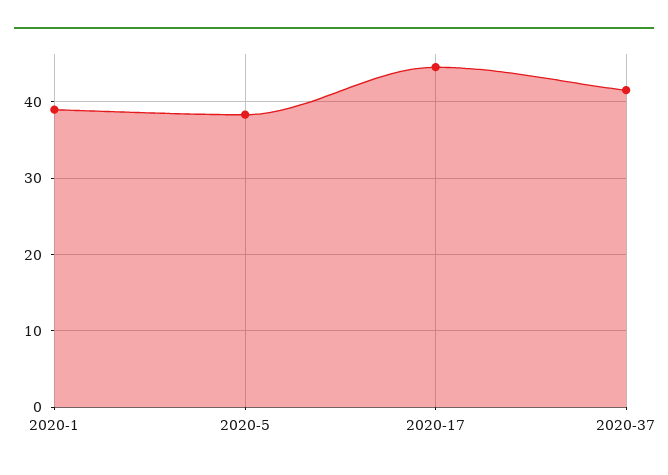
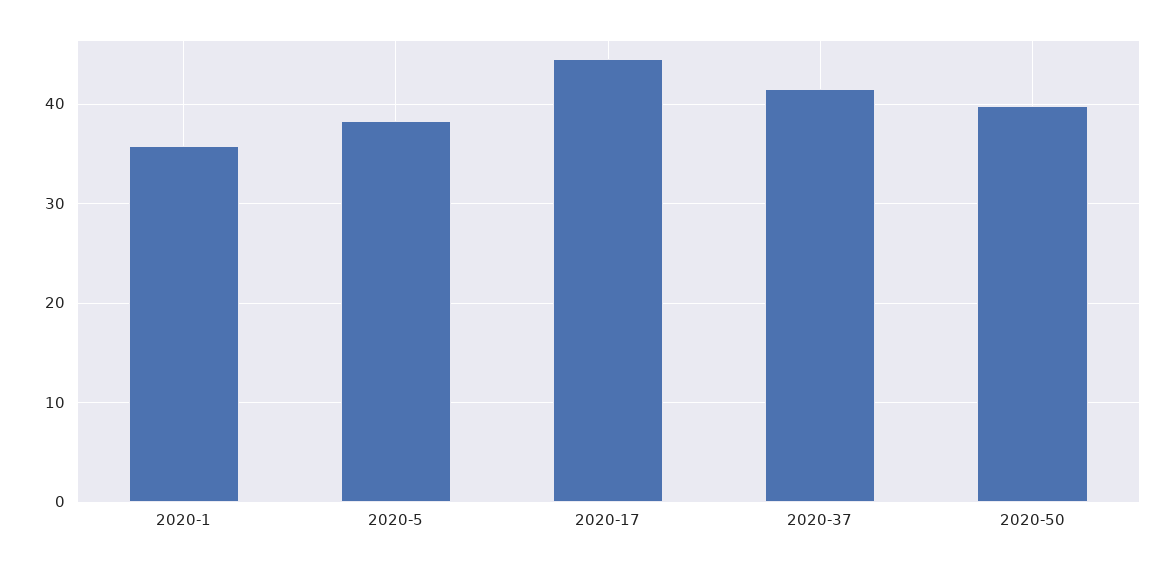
2020-1: 39 -> 36
2020-50: none -> 40

